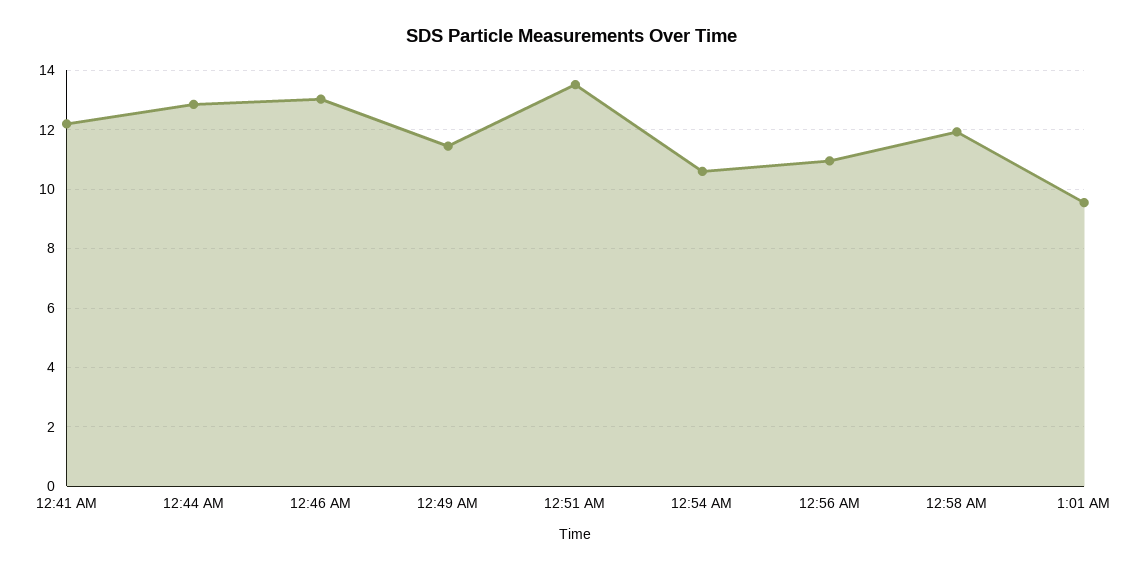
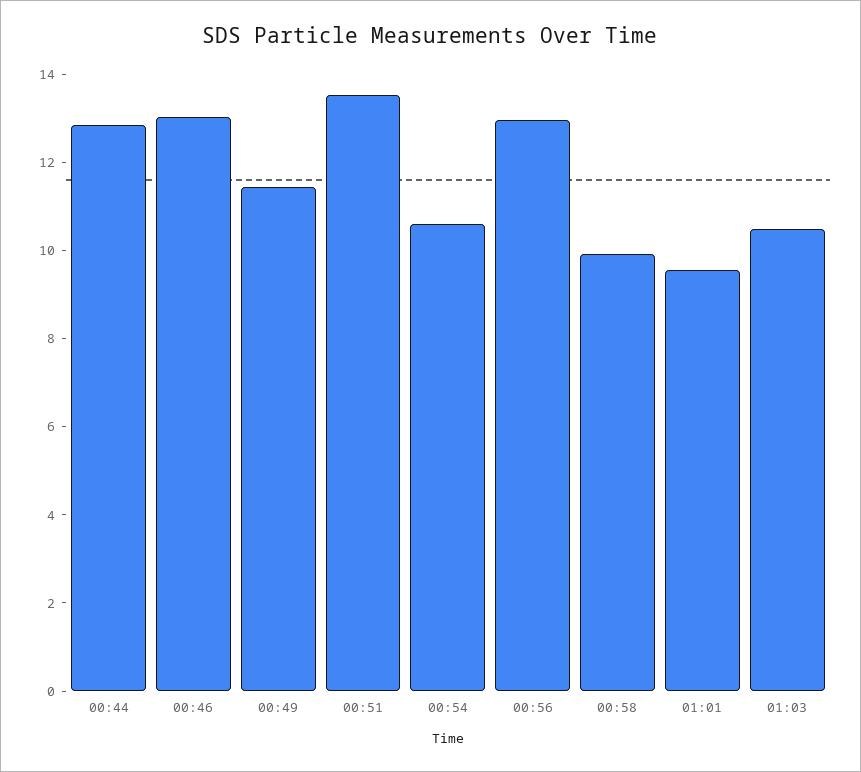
12:41 AM: 12.25 -> none
12:56 AM: 11 -> 13
12:58 AM: 12 -> 10
01:03: none -> 10.5

